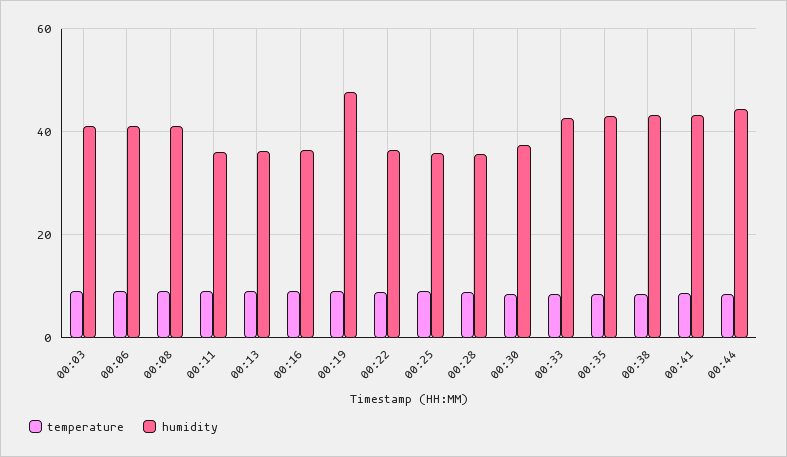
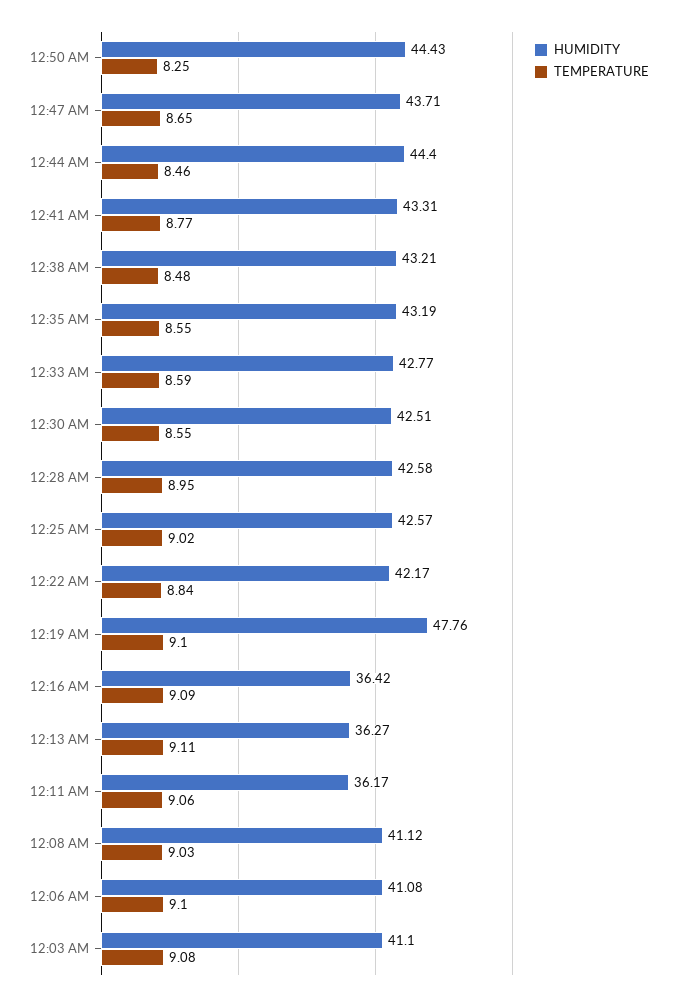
humidity, 00:22: 36 -> 42.17
humidity, 00:25: 36 -> 42.57
humidity, 00:28: 36 -> 42.58
humidity, 00:30: 38 -> 42.51
humidity, 12:50 AM: none -> 44.43
temperature, 12:50 AM: none -> 8.25
humidity, 12:47 AM: none -> 43.71
temperature, 12:47 AM: none -> 8.65

